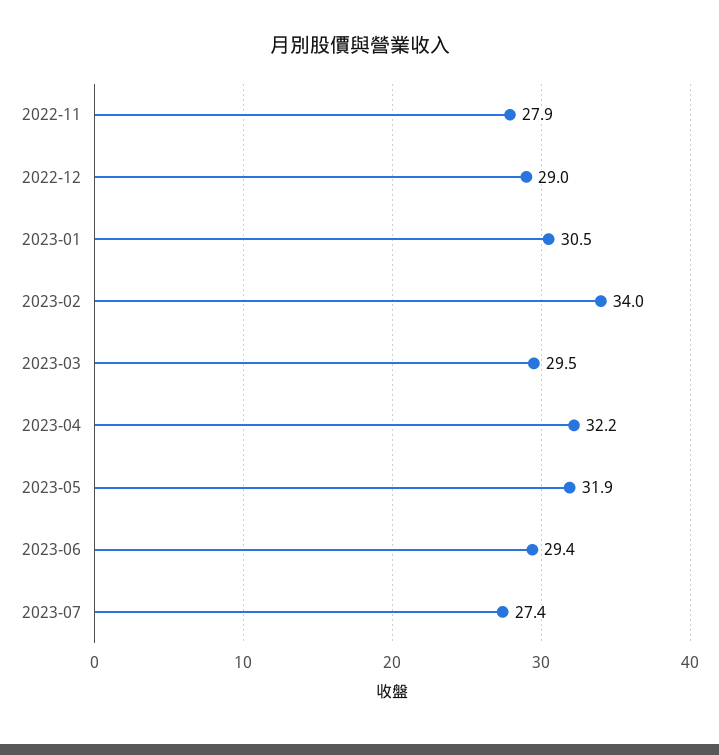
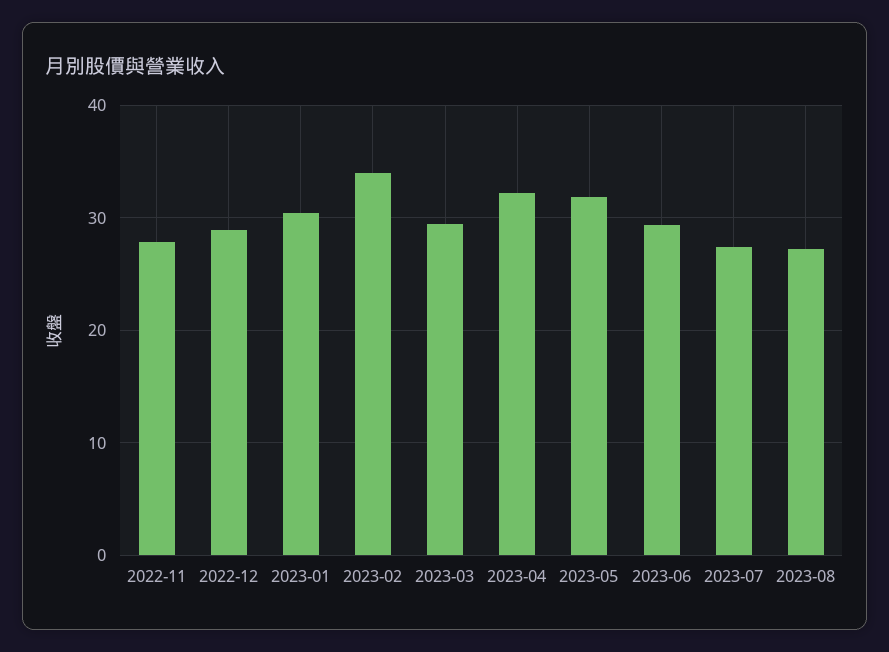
2023-08: none -> 27

